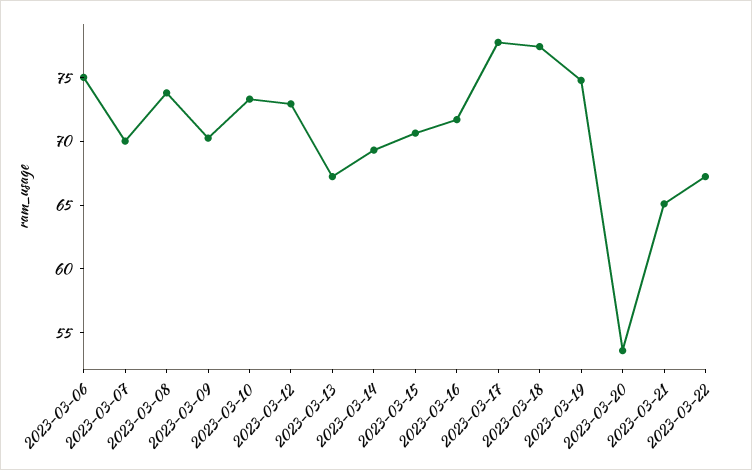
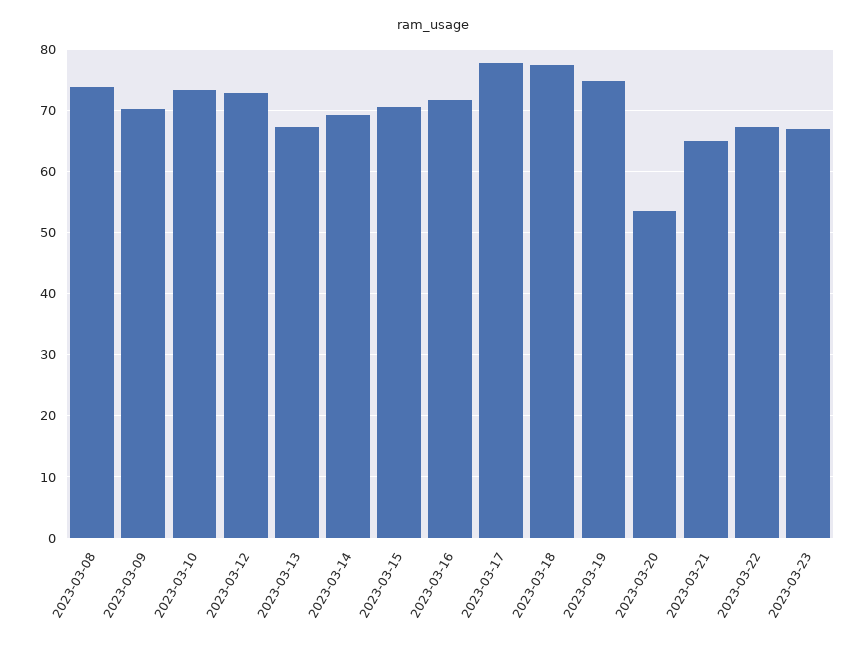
2023-03-06: 75 -> none
2023-03-07: 70 -> none
2023-03-23: none -> 67

